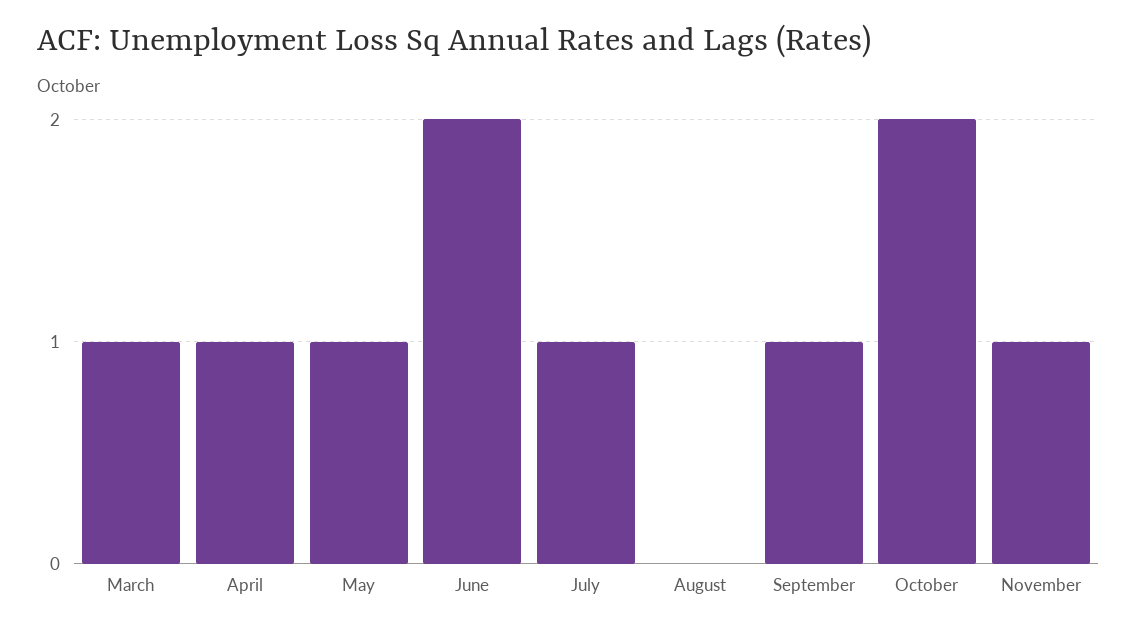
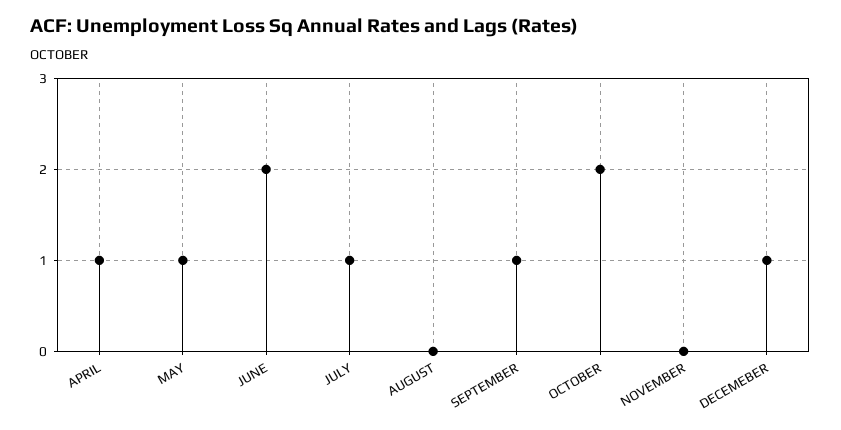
March: 1 -> none
November: 1 -> 0
DECEMEBER: none -> 1

